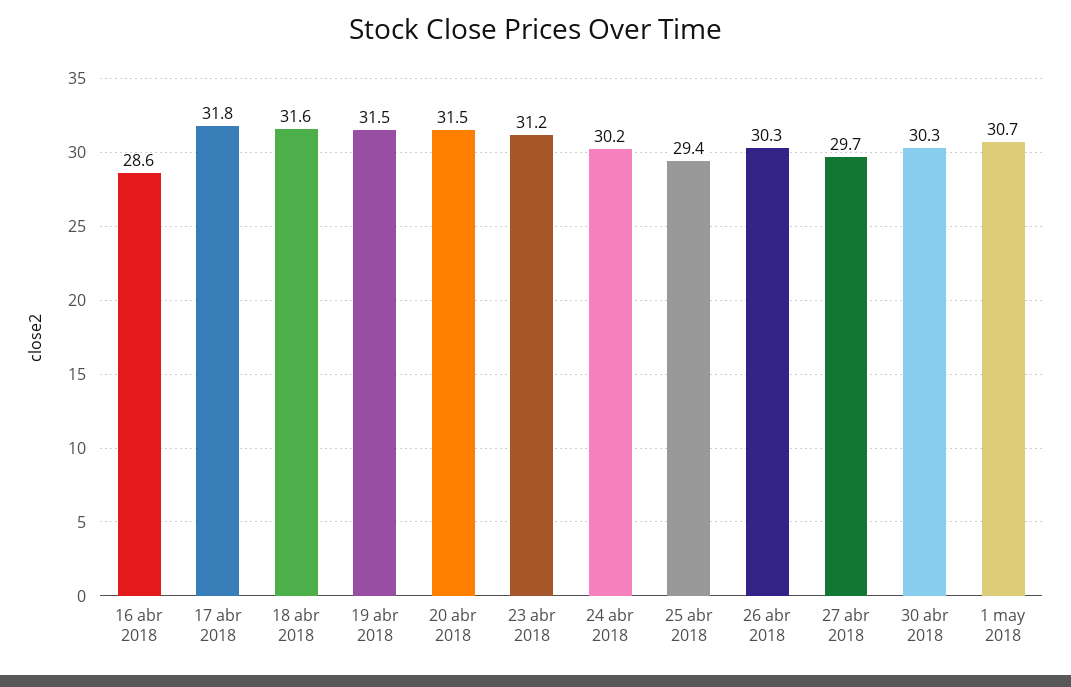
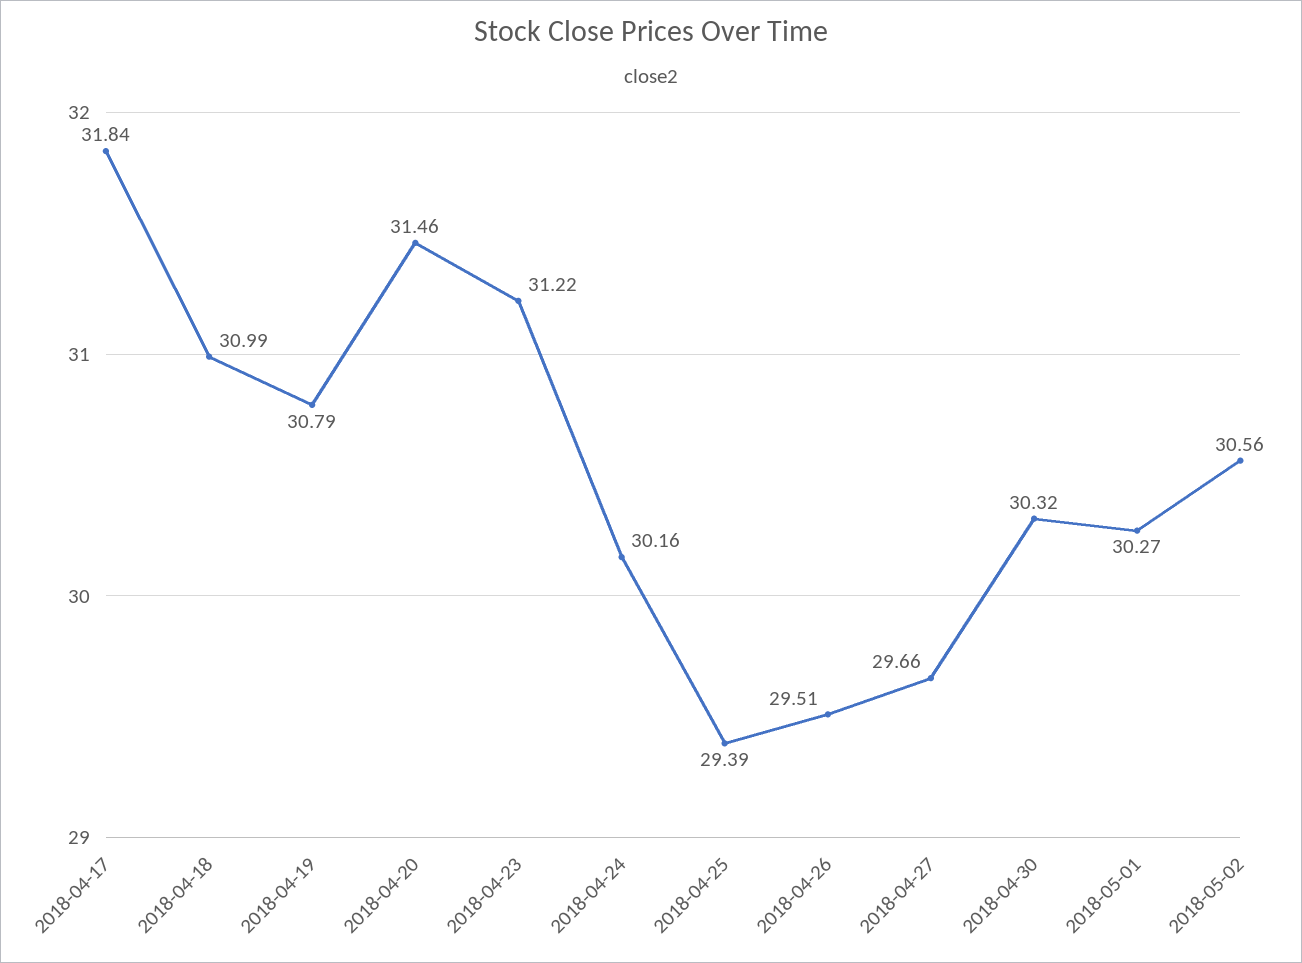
16 abr 2018: 28.6 -> none
18 abr 2018: 31.6 -> 30.99
19 abr 2018: 31.5 -> 30.79
26 abr 2018: 30.3 -> 29.51
1 may 2018: 30.7 -> 30.27
2018-05-02: none -> 30.56

